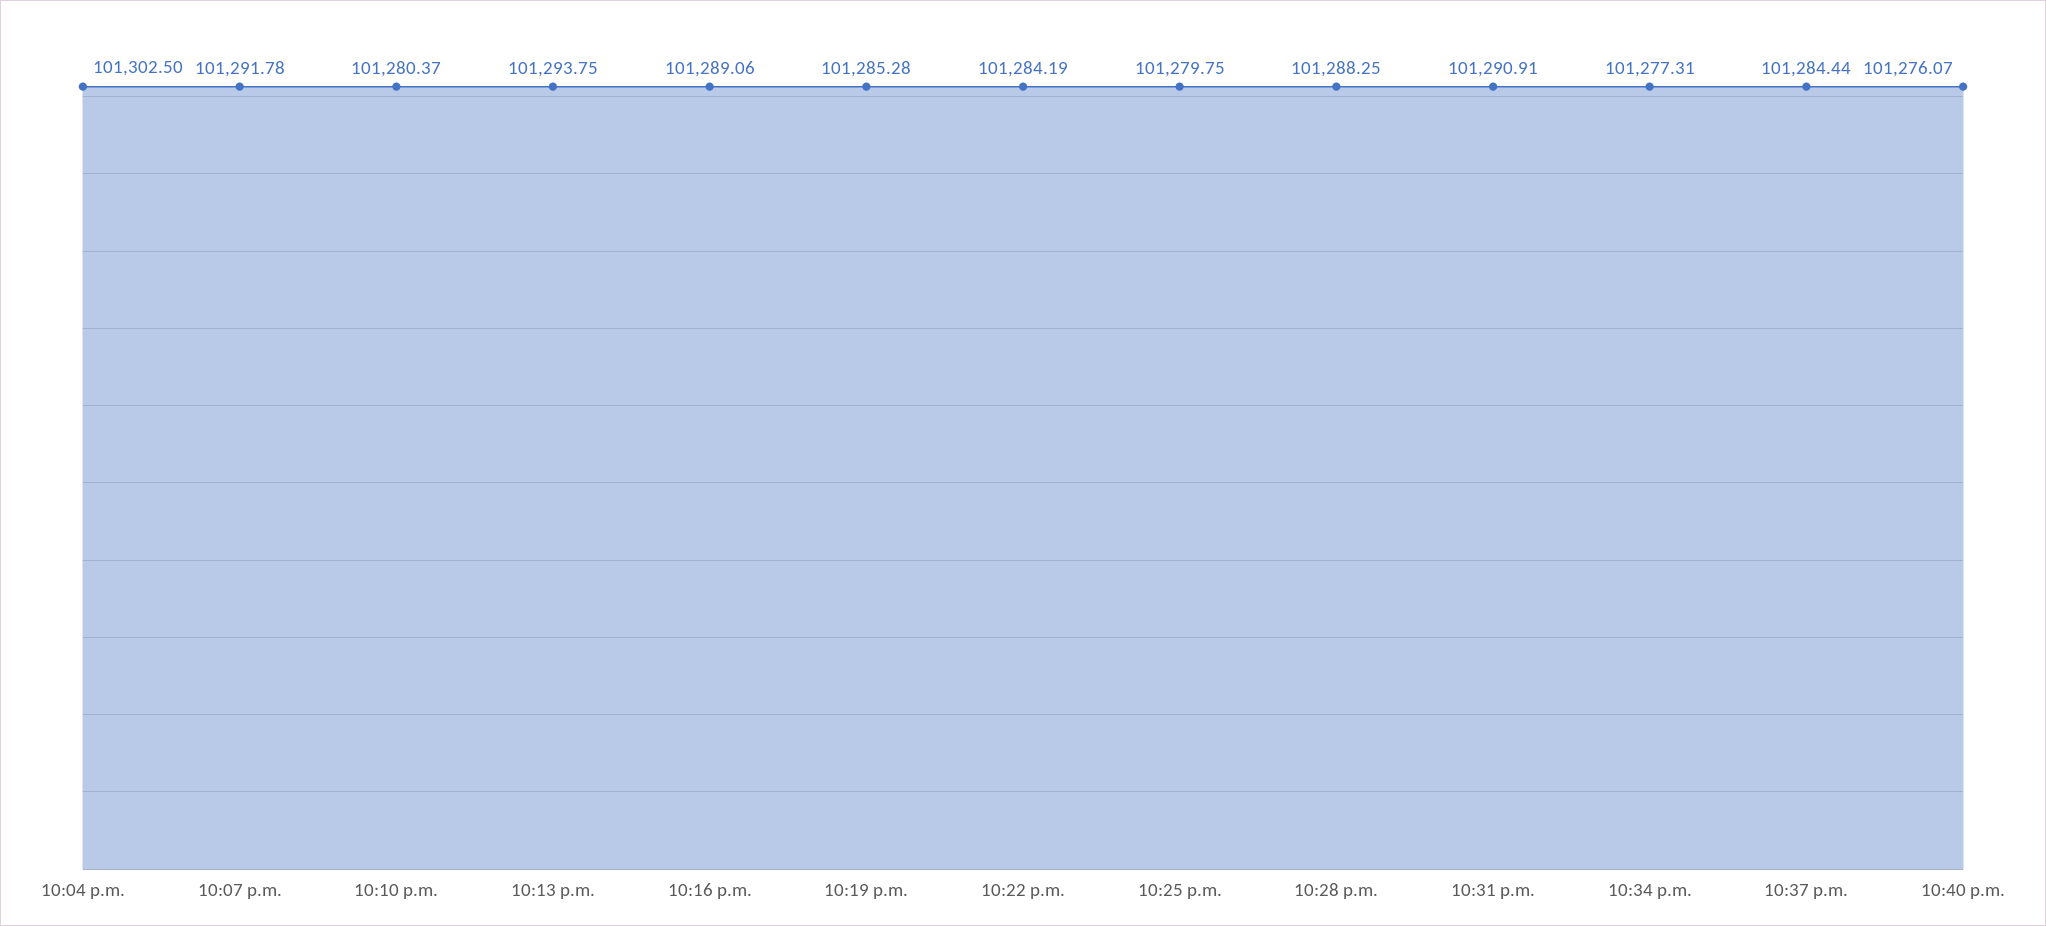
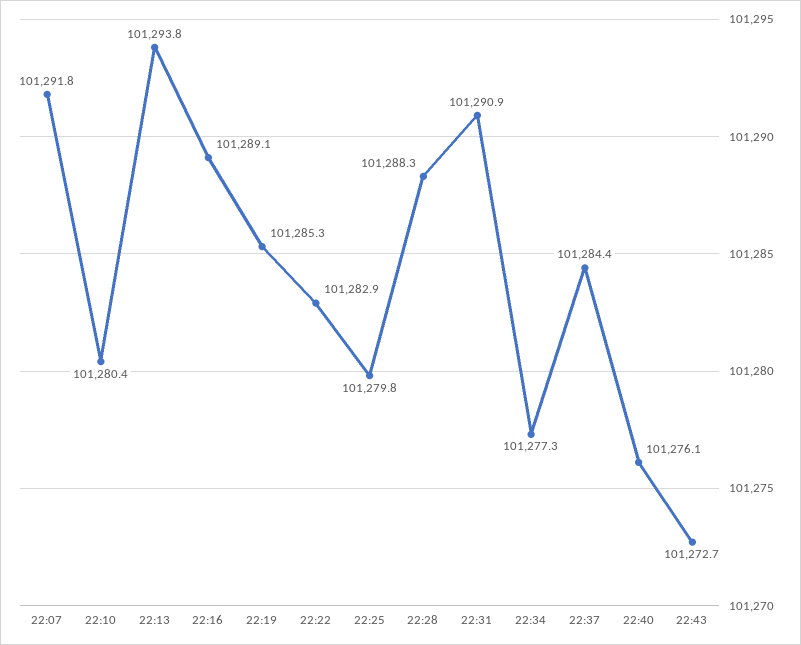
10:04 p.m.: 101302.5 -> none
10:22 p.m.: 101284.19 -> 101282.9
22:43: none -> 101272.7

